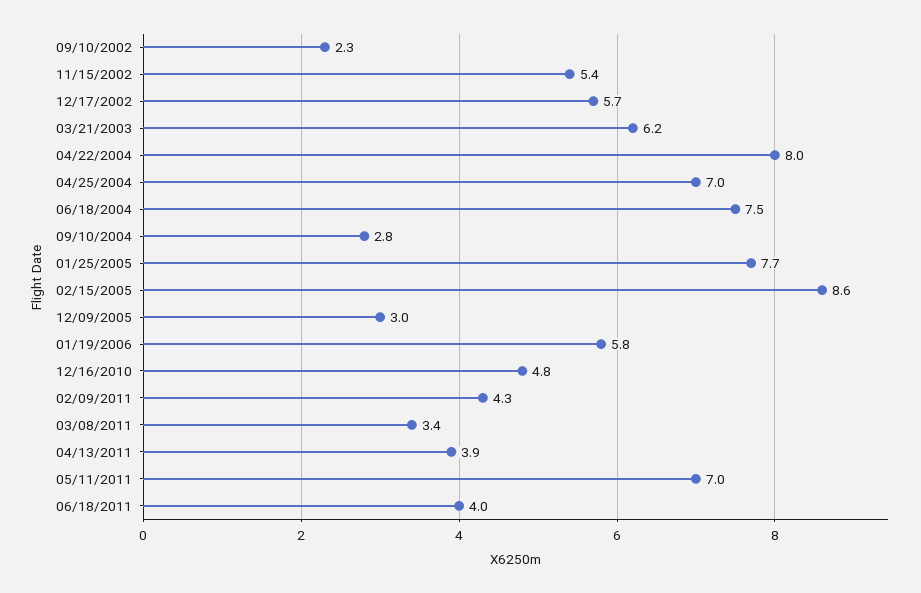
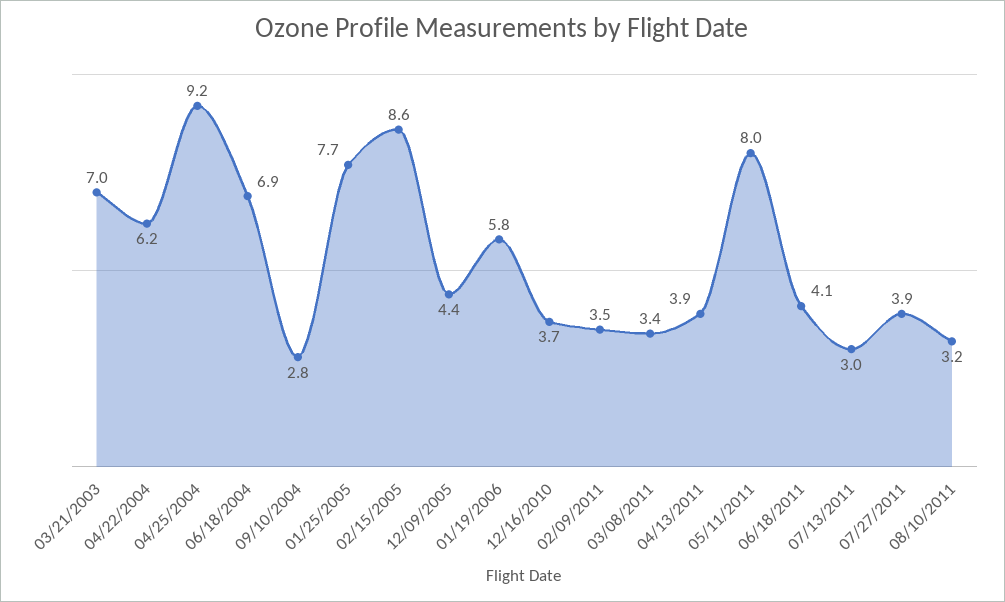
09/10/2002: 2.3 -> none
11/15/2002: 5.4 -> none
12/17/2002: 5.7 -> none
03/21/2003: 6.2 -> 7
04/22/2004: 8 -> 6.2
04/25/2004: 7 -> 9.2
06/18/2004: 7.5 -> 6.9
12/09/2005: 3 -> 4.4
12/16/2010: 4.8 -> 3.7
02/09/2011: 4.3 -> 3.5
05/11/2011: 7 -> 8
06/18/2011: 4 -> 4.1
07/13/2011: none -> 3
07/27/2011: none -> 3.9
08/10/2011: none -> 3.2

